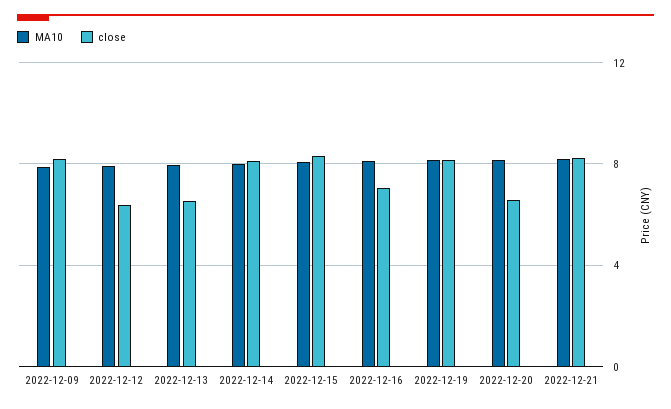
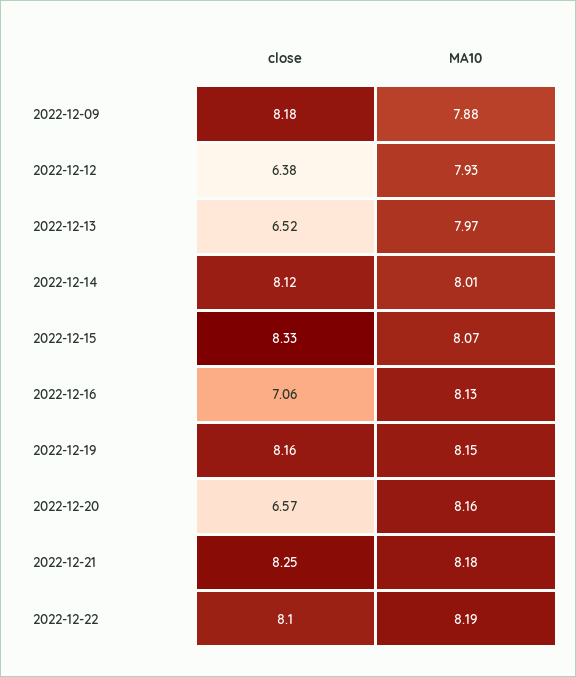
close, 2022-12-22: none -> 8.1
MA10, 2022-12-22: none -> 8.19

